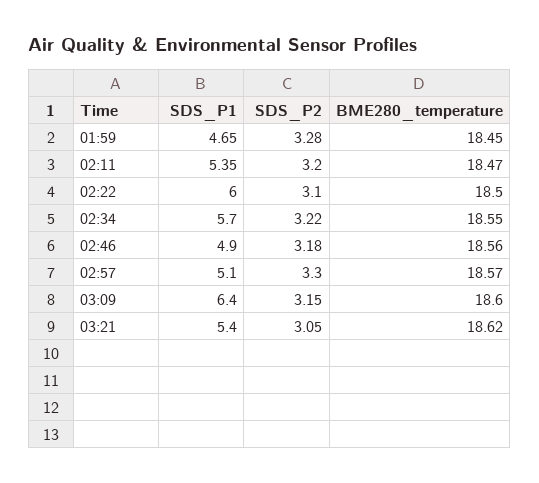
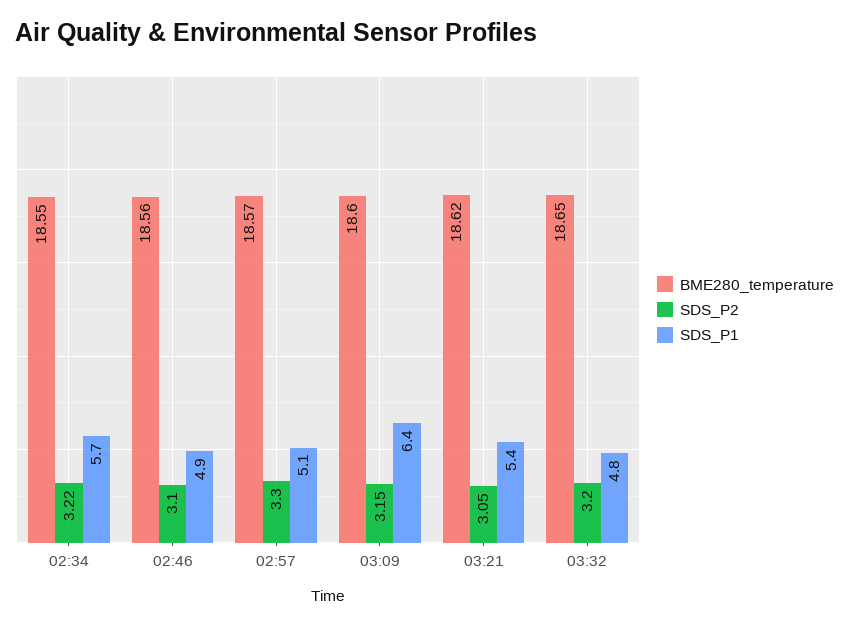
SDS_P1, 01:59: 4.65 -> none
SDS_P2, 01:59: 3.28 -> none
BME280_temperature, 01:59: 18.45 -> none
SDS_P1, 02:11: 5.35 -> none
SDS_P2, 02:11: 3.2 -> none
BME280_temperature, 02:11: 18.47 -> none
SDS_P1, 02:22: 6 -> none
SDS_P2, 02:22: 3.1 -> none
BME280_temperature, 02:22: 18.5 -> none
SDS_P2, 02:46: 3.18 -> 3.1
BME280_temperature, 03:32: none -> 18.65
SDS_P2, 03:32: none -> 3.2
SDS_P1, 03:32: none -> 4.8

